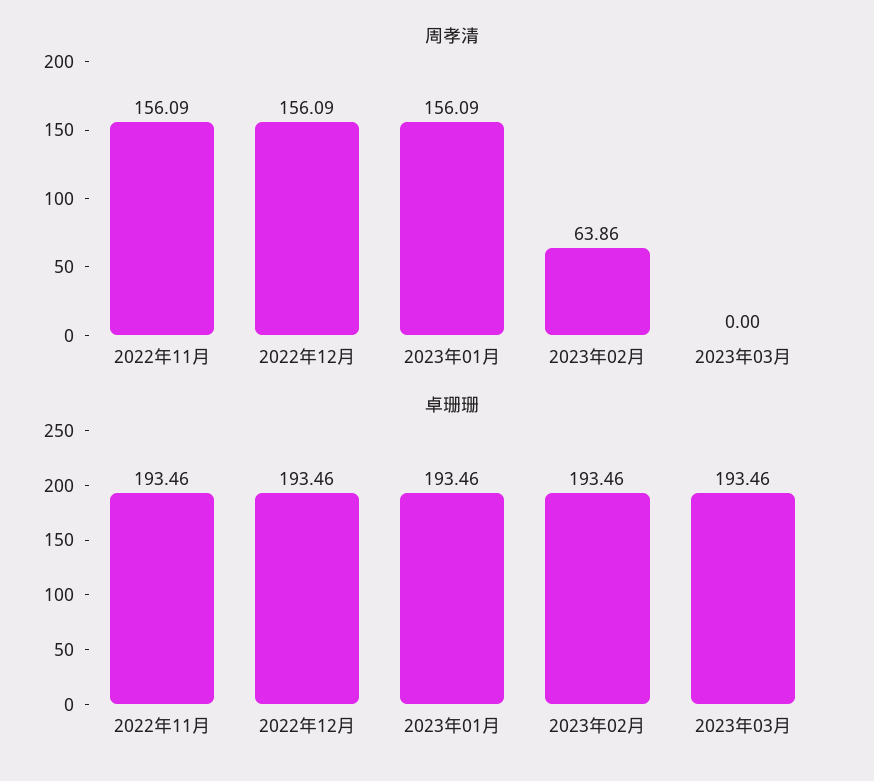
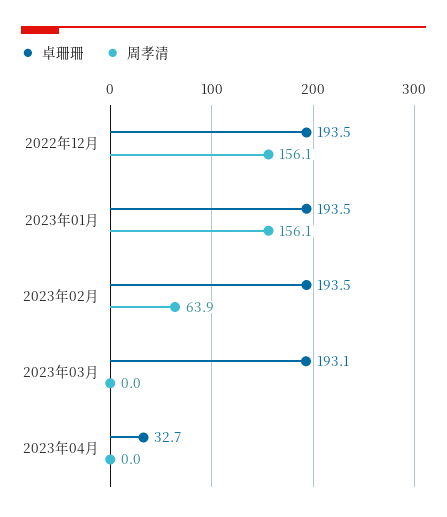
周孝清, 2022年11月: 156.09 -> none
卓珊珊, 2022年11月: 193.46 -> none
卓珊珊, 2023年03月: 193.46 -> 193.1
卓珊珊, 2023年04月: none -> 32.7
周孝清, 2023年04月: none -> 0

